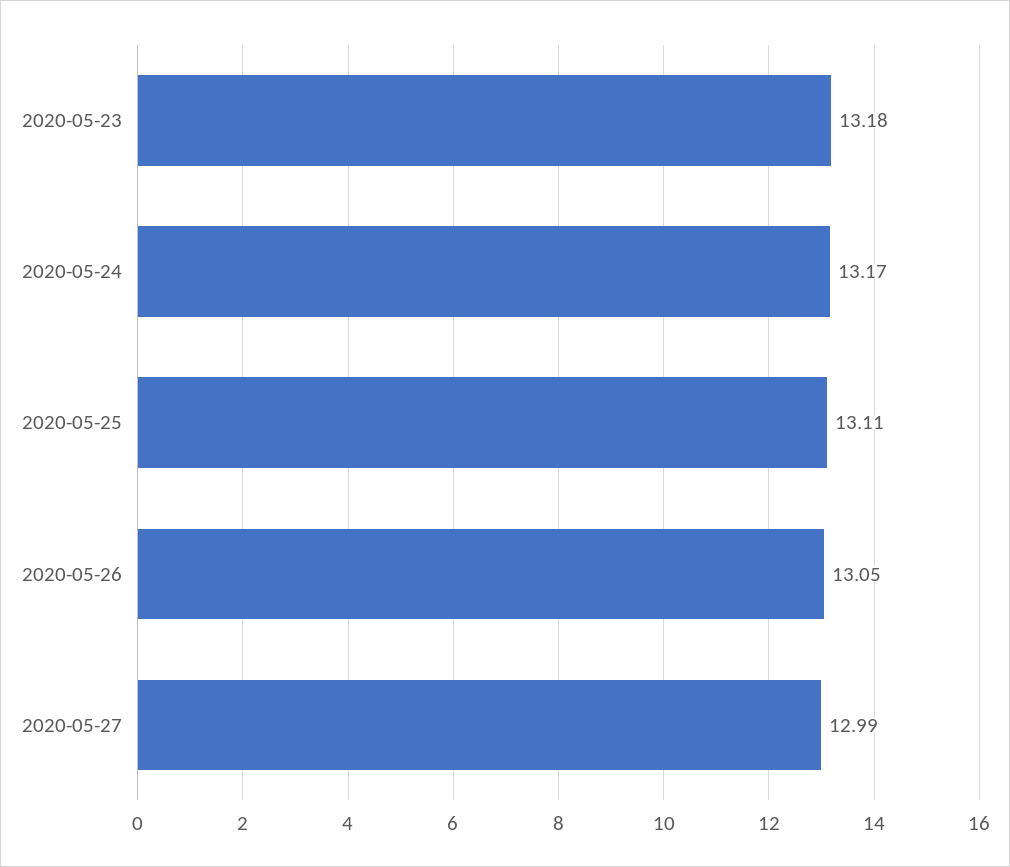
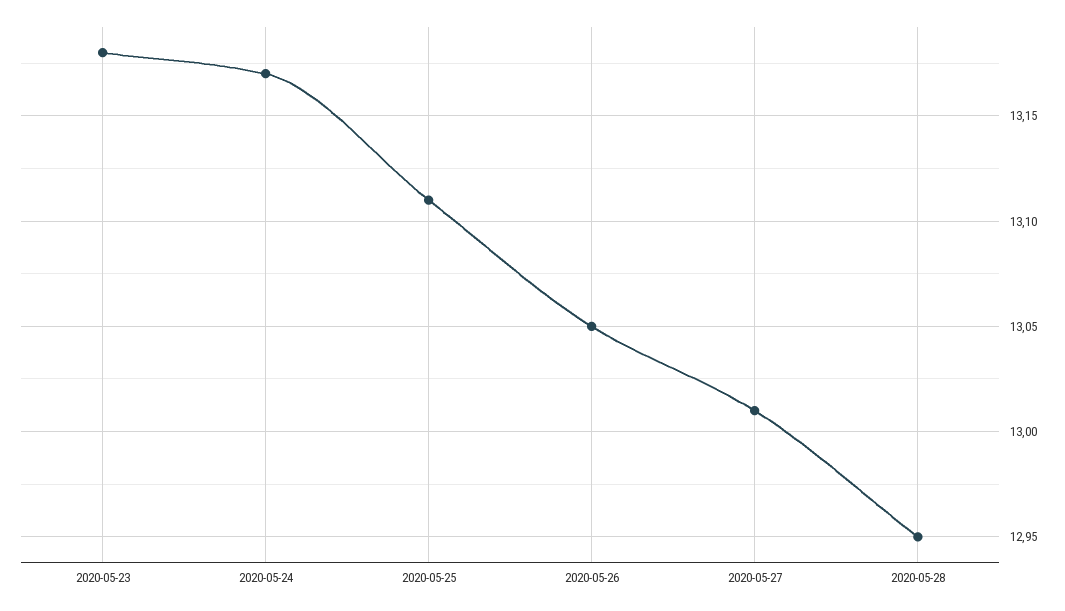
2020-05-27: 12.99 -> 13.01
2020-05-28: none -> 12.95

